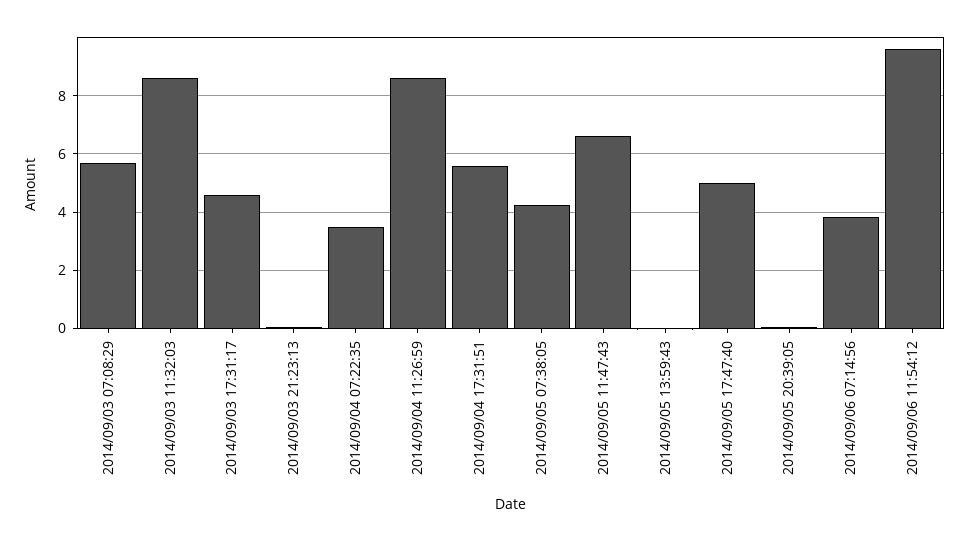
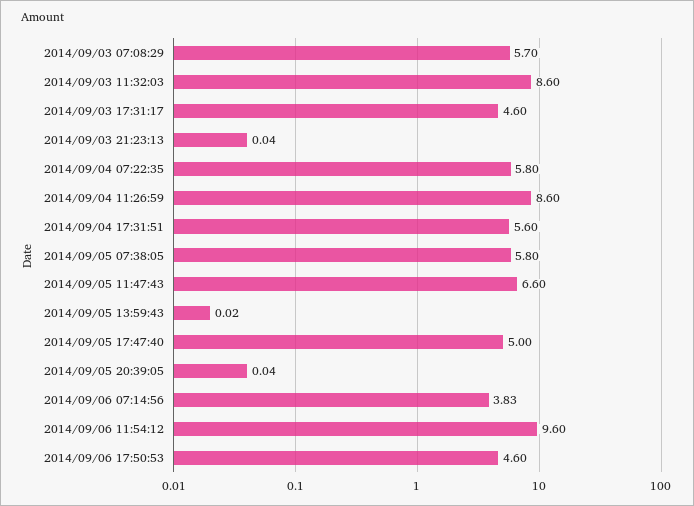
2014/09/04 07:22:35: 3.5 -> 5.8
2014/09/05 07:38:05: 4.25 -> 5.8
2014/09/06 17:50:53: none -> 4.6

